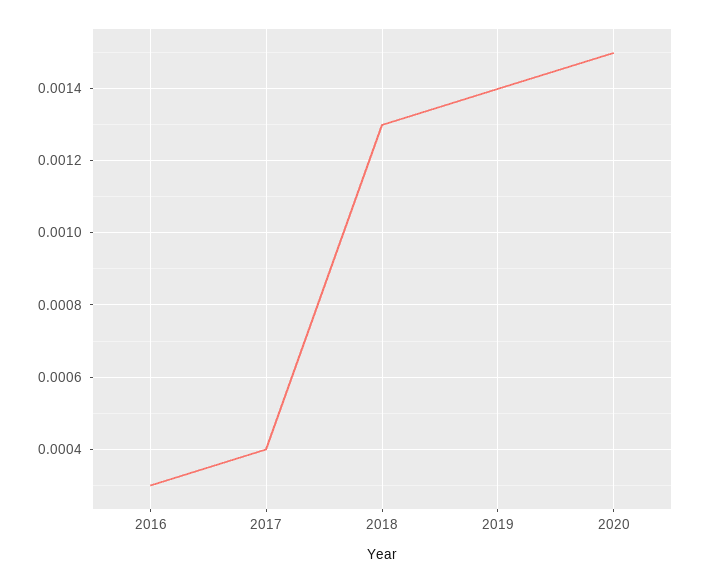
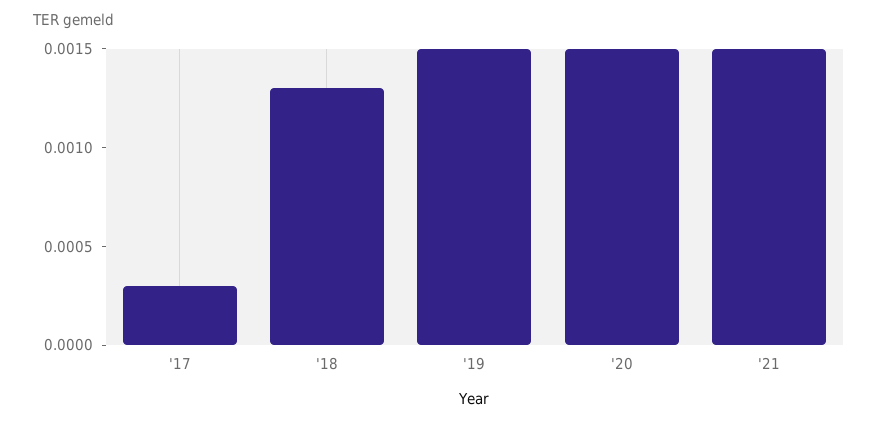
2016: 0.0003 -> none
2017: 0.0004 -> 0.0003
2019: 0.0014 -> 0.0015
'21: none -> 0.0015

